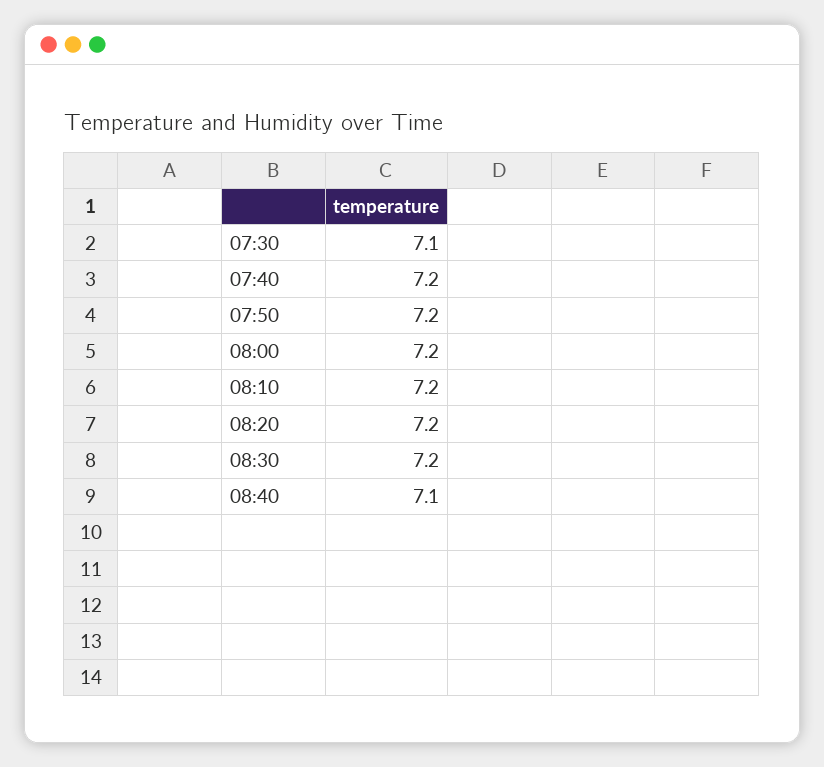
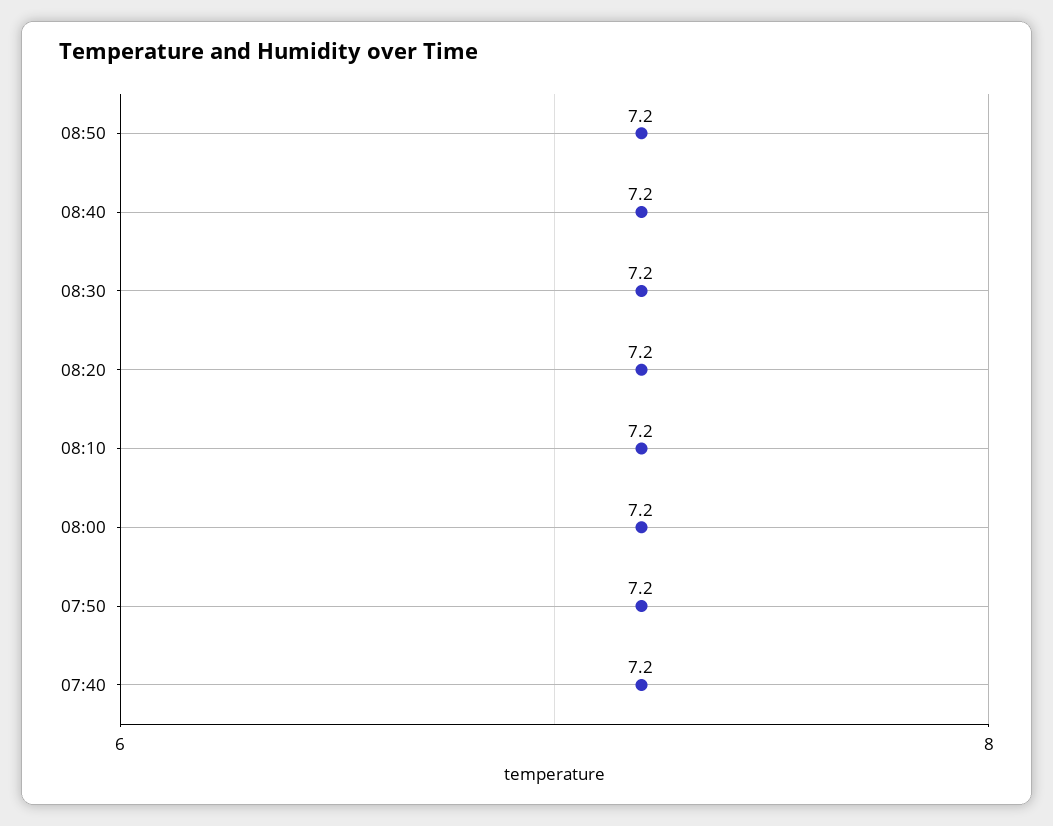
07:30: 7.1 -> none
08:40: 7.1 -> 7.2
08:50: none -> 7.2

